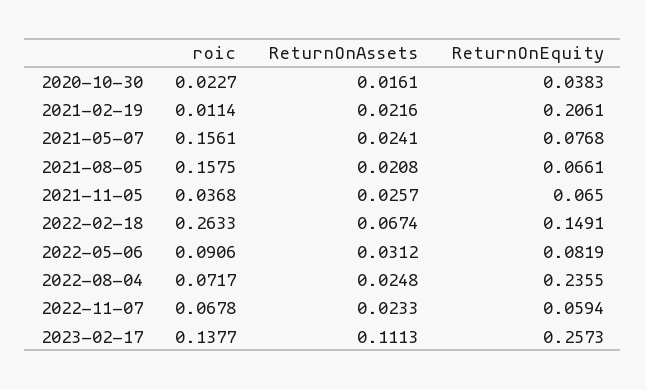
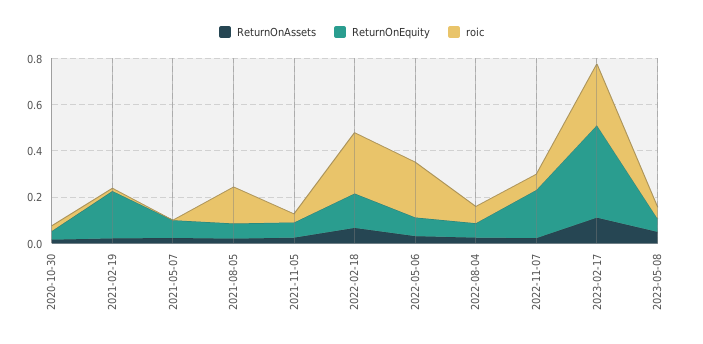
roic, 2021-05-07: 0.1561 -> 0
roic, 2022-05-06: 0.0906 -> 0.25
ReturnOnEquity, 2022-08-04: 0.2355 -> 0.05
ReturnOnEquity, 2022-11-07: 0.0594 -> 0.2
roic, 2023-02-17: 0.1377 -> 0.25
ReturnOnEquity, 2023-02-17: 0.2573 -> 0.4
ReturnOnAssets, 2023-05-08: none -> 0.05
ReturnOnEquity, 2023-05-08: none -> 0.05
roic, 2023-05-08: none -> 0.05

